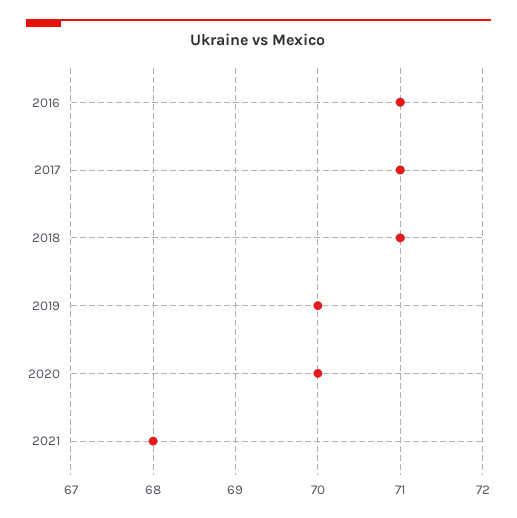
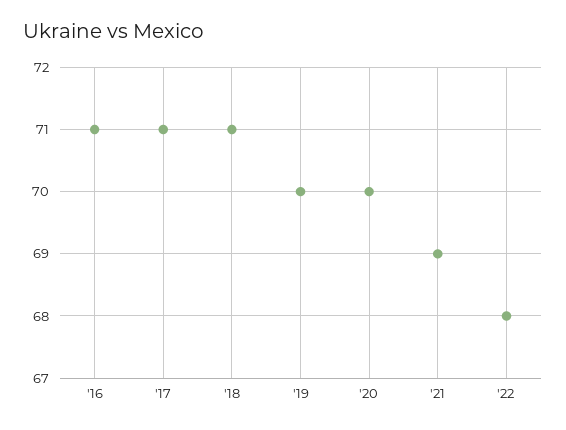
2021: 68 -> 69
'22: none -> 68

